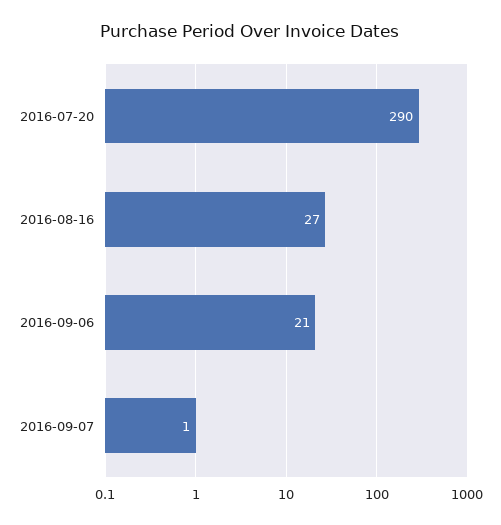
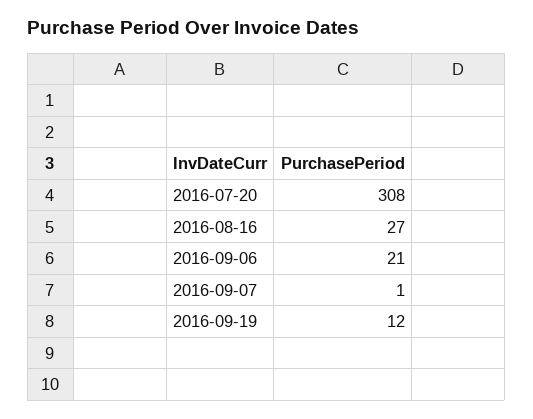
2016-07-20: 290 -> 308
2016-09-19: none -> 12

